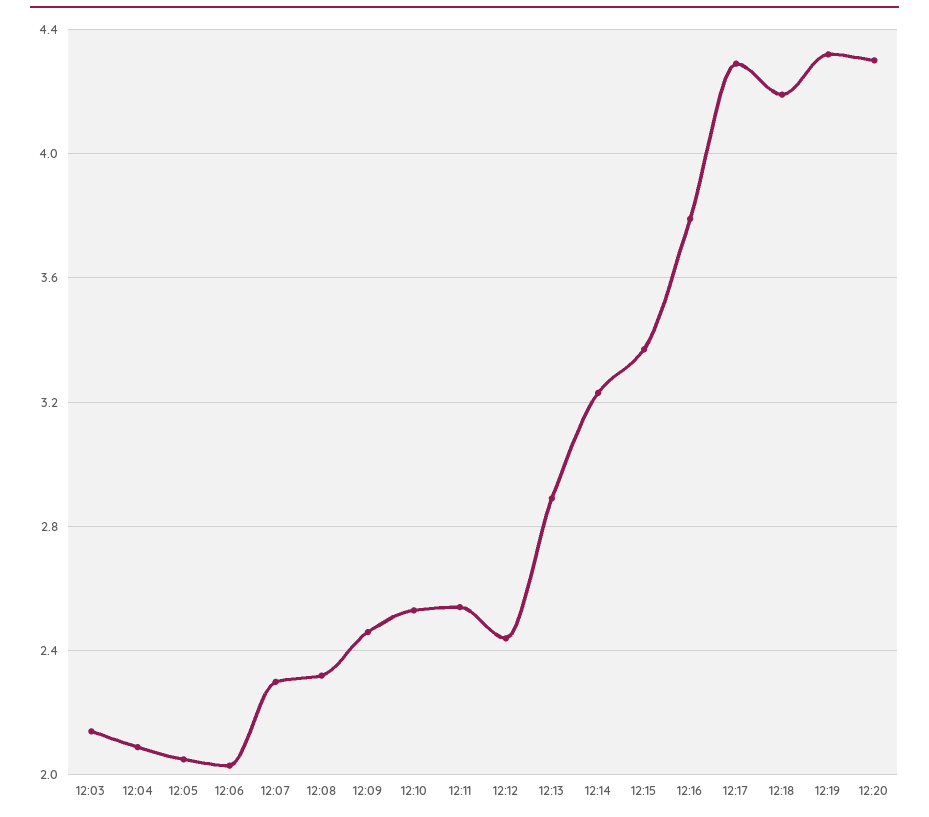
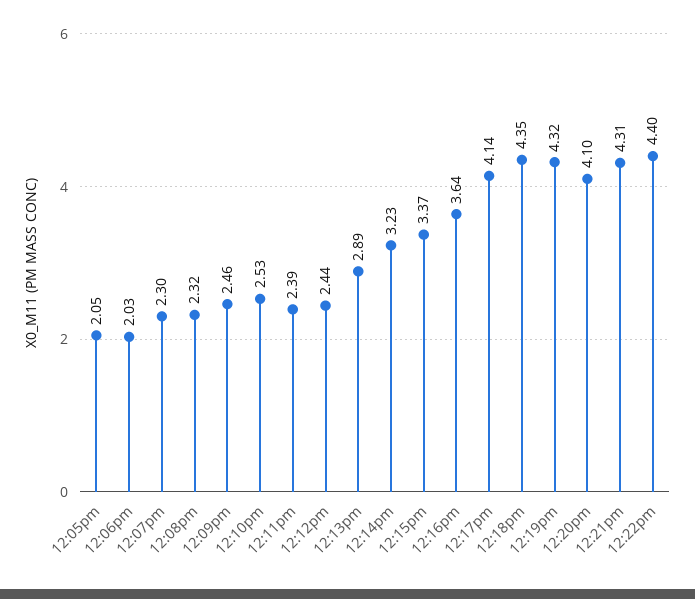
12:03: 2.15 -> none
12:04: 2.1 -> none
12:11: 2.55 -> 2.39
12:16: 3.8 -> 3.64
12:17: 4.3 -> 4.14
12:18: 4.2 -> 4.35
12:20: 4.3 -> 4.1
12:21pm: none -> 4.31
12:22pm: none -> 4.4

